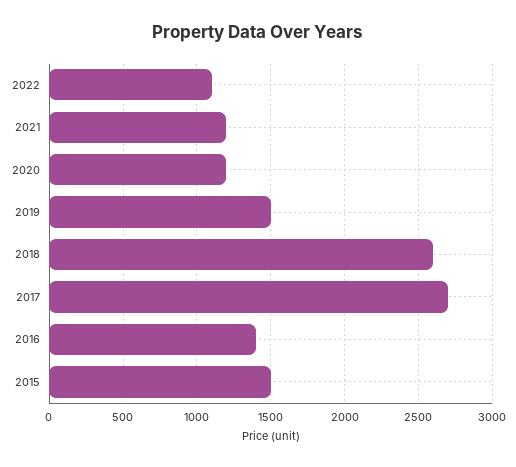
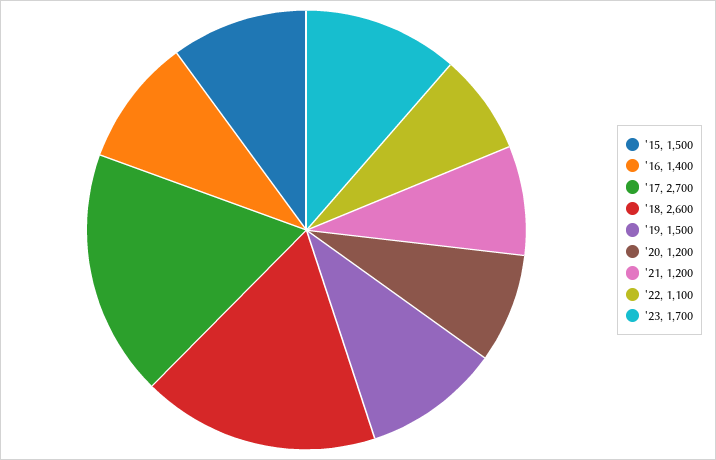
'23: none -> 1700

